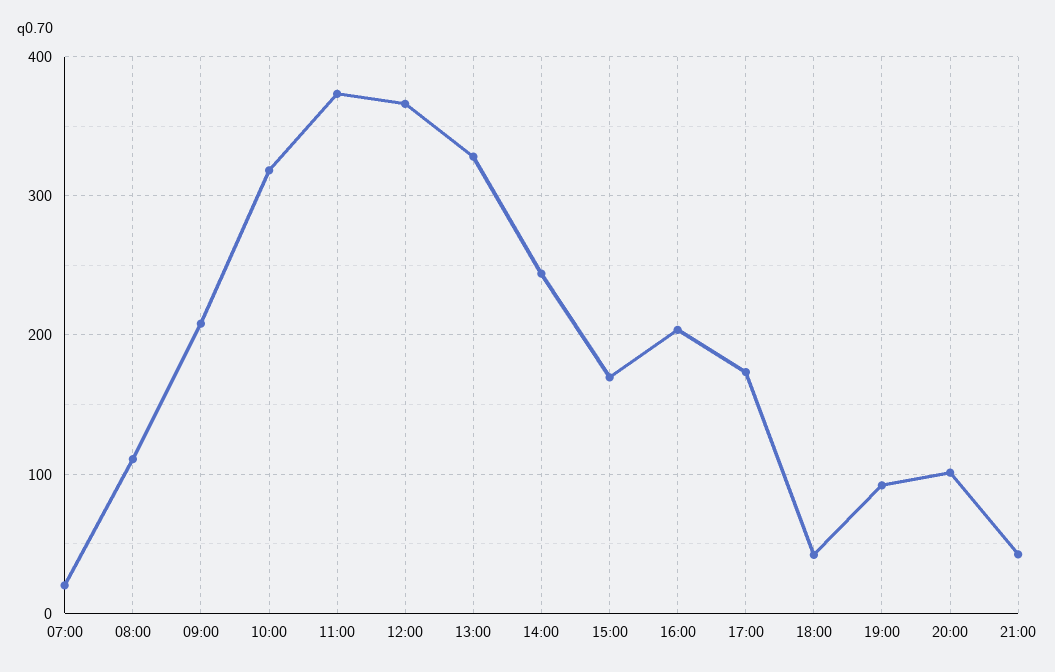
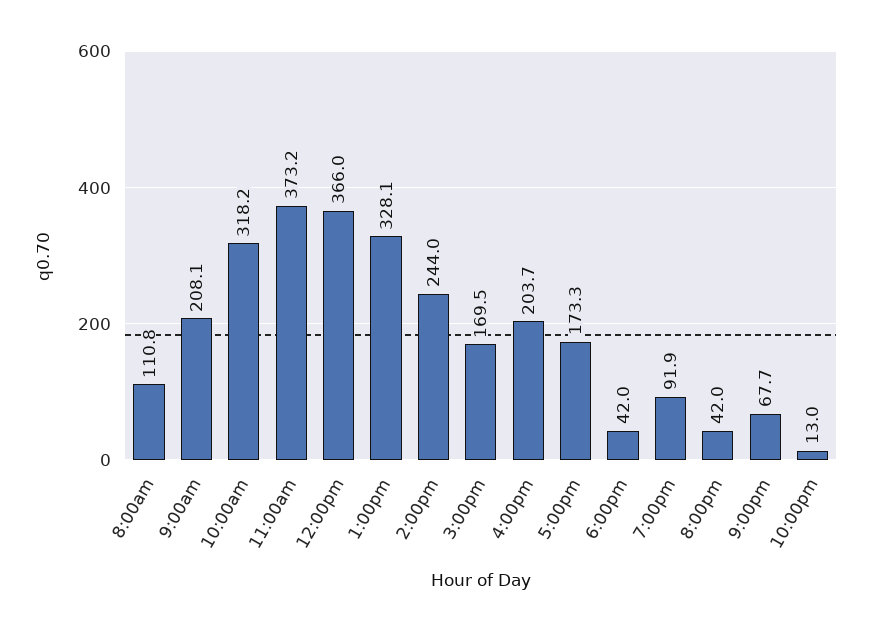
07:00: 20 -> none
20:00: 100 -> 42
21:00: 40 -> 67.7
10:00pm: none -> 13

